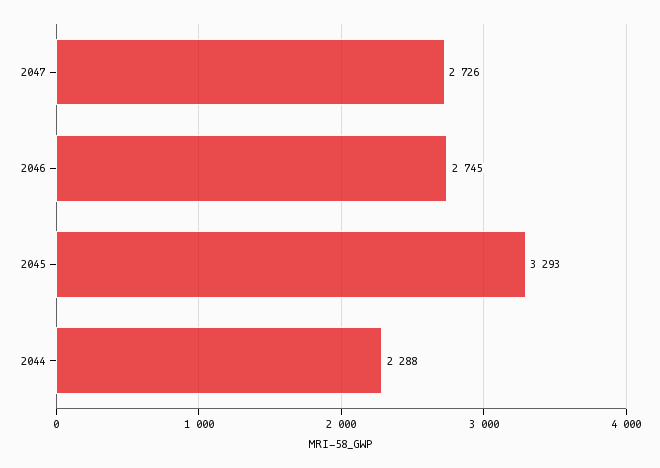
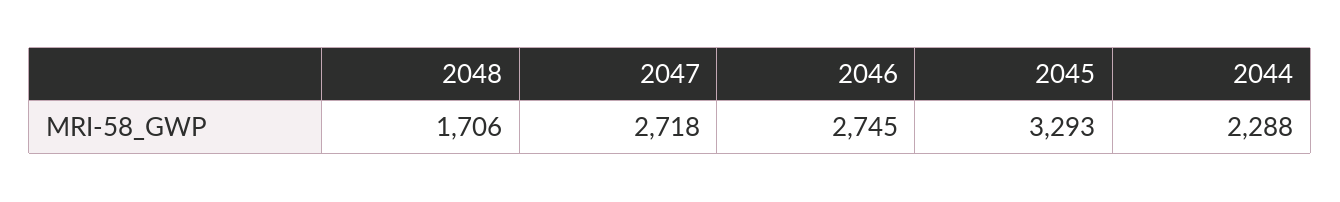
2047: 2726 -> 2718
2048: none -> 1706

